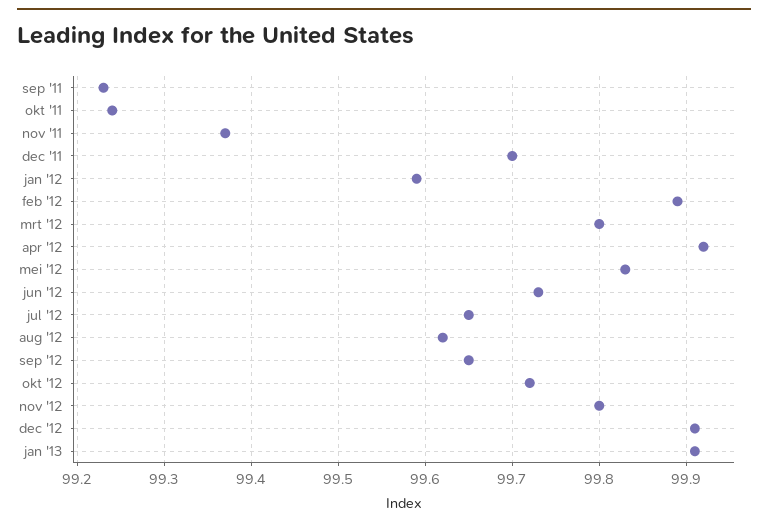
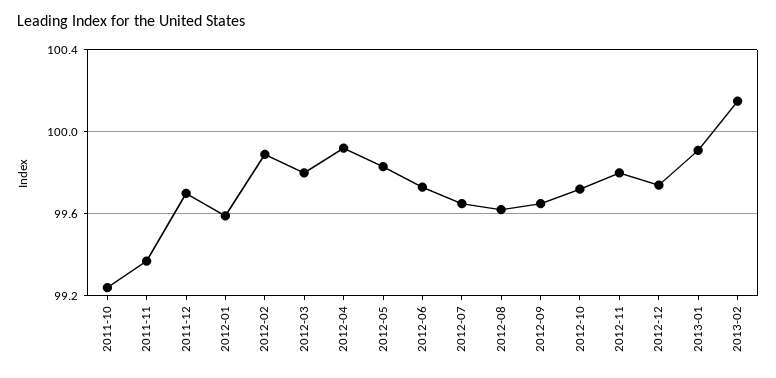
sep '11: 99.23 -> none
dec '12: 99.91 -> 99.75
2013-02: none -> 100.15

